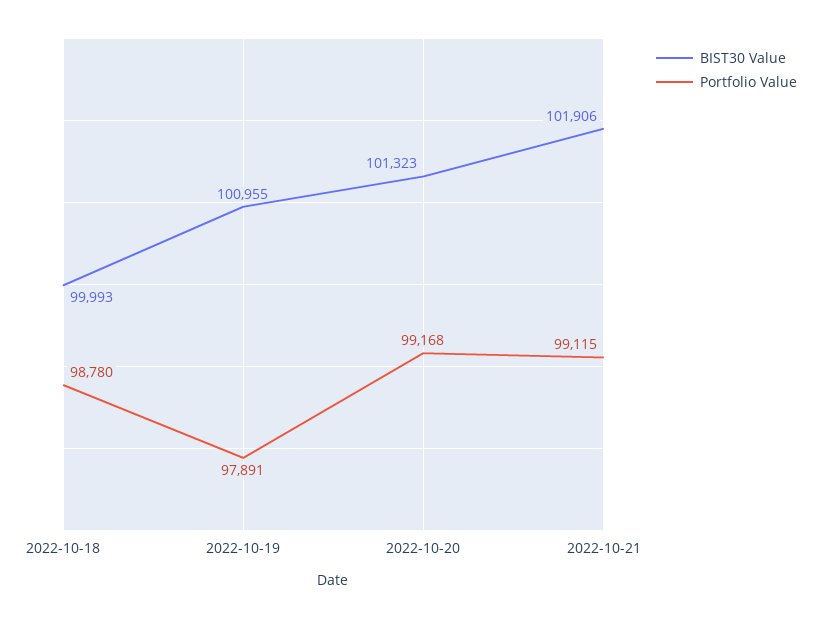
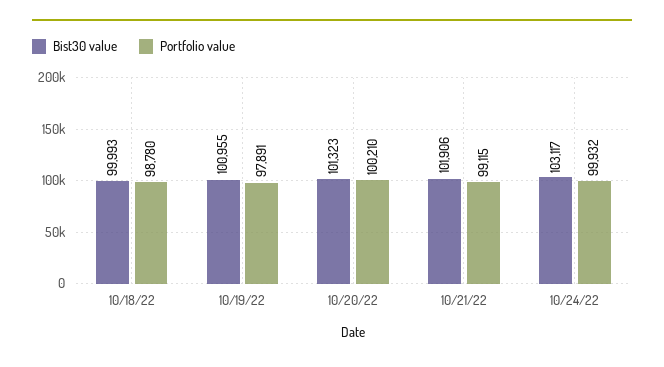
Portfolio Value, 2022-10-20: 99168 -> 100210
BIST30 Value, 10/24/22: none -> 103117
Portfolio Value, 10/24/22: none -> 99932

